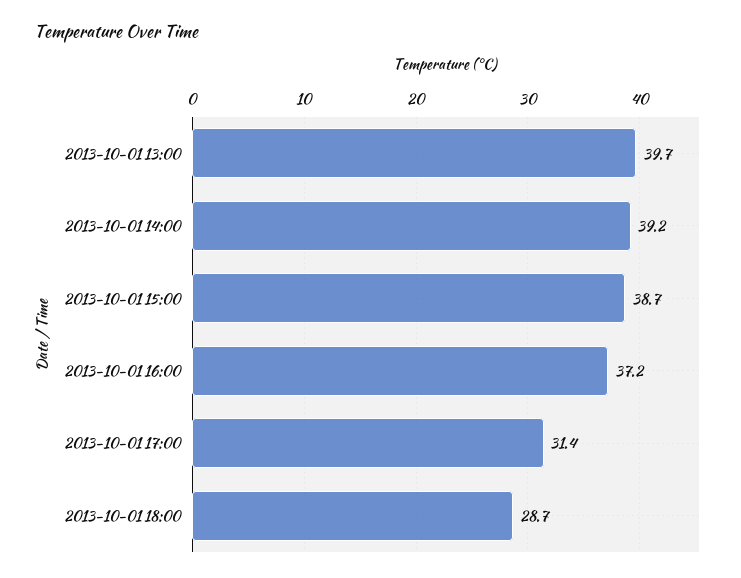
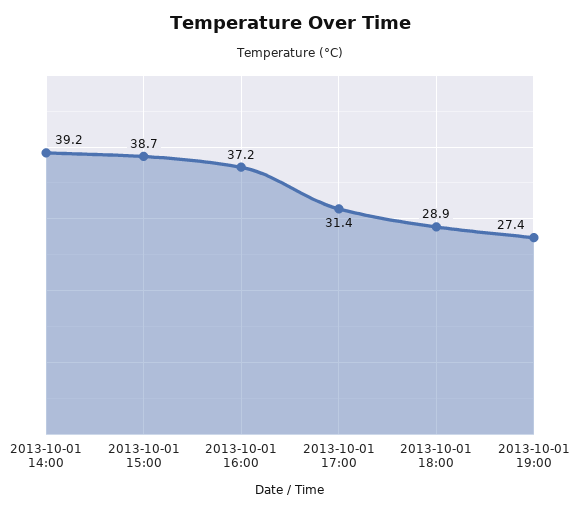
2013-10-01 13:00: 39.7 -> none
2013-10-01 18:00: 28.7 -> 28.9
2013-10-01 19:00: none -> 27.4

